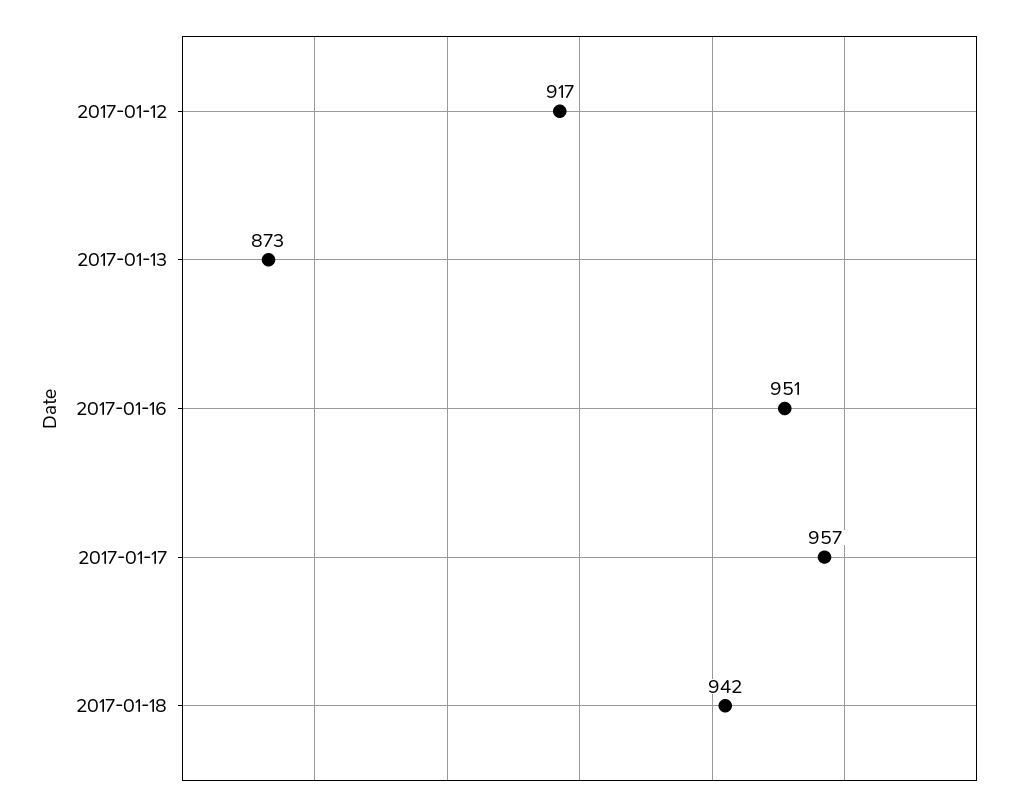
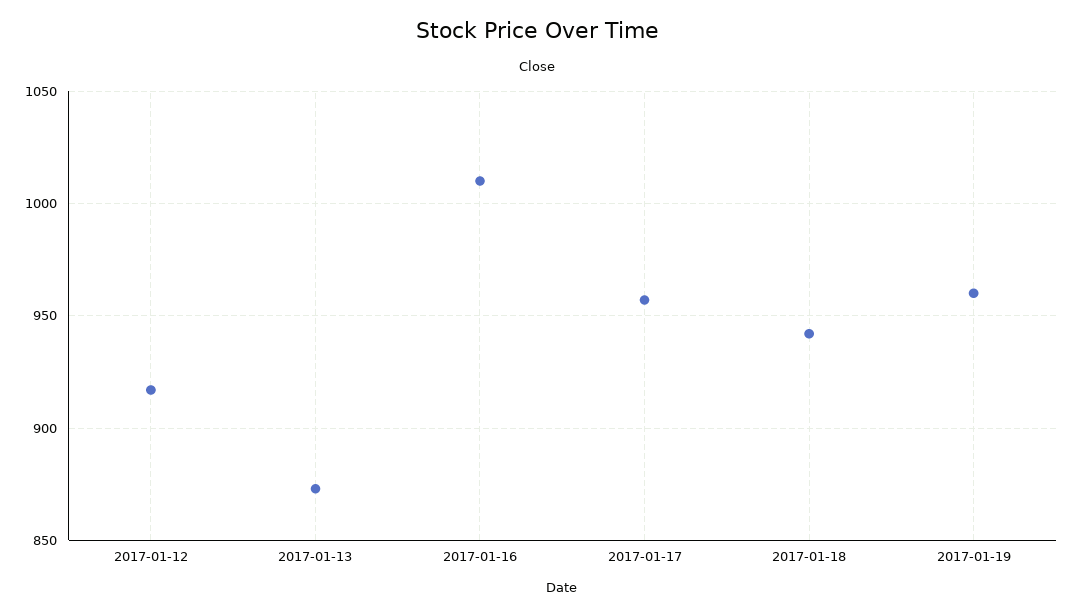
2017-01-16: 951 -> 1010
2017-01-19: none -> 960

